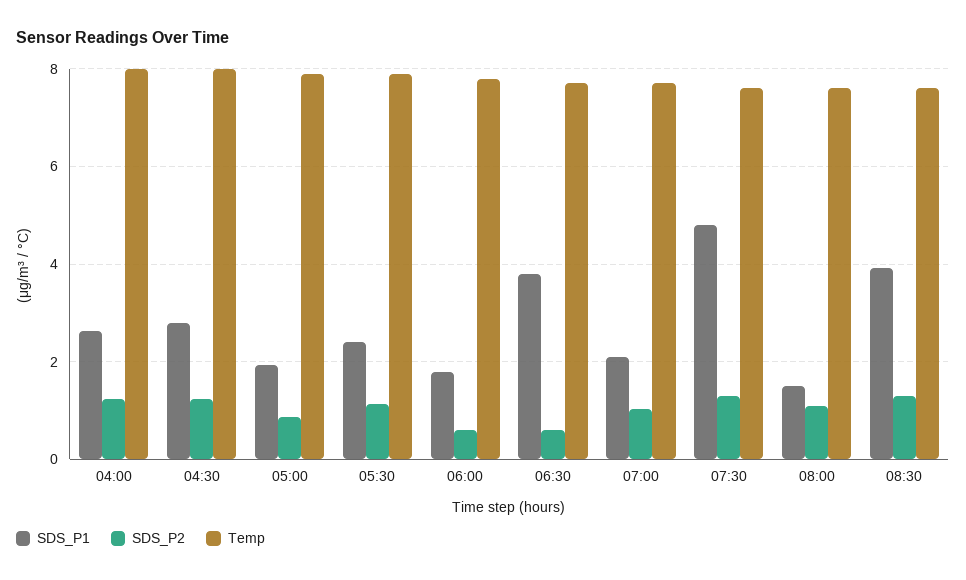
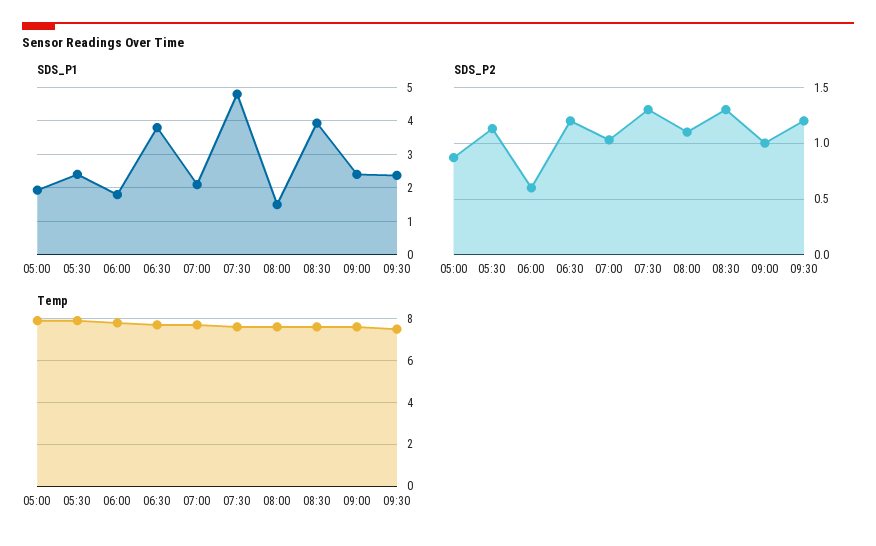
SDS_P1, 04:00: 2.6 -> none
SDS_P2, 04:00: 1.2 -> none
Temp, 04:00: 8 -> none
SDS_P1, 04:30: 2.8 -> none
SDS_P2, 04:30: 1.2 -> none
Temp, 04:30: 8 -> none
SDS_P2, 06:30: 0.6 -> 1.2
SDS_P1, 09:00: none -> 2.4
SDS_P1, 09:30: none -> 2.4
SDS_P2, 09:00: none -> 1
SDS_P2, 09:30: none -> 1.2
Temp, 09:00: none -> 7.5
Temp, 09:30: none -> 7.5

